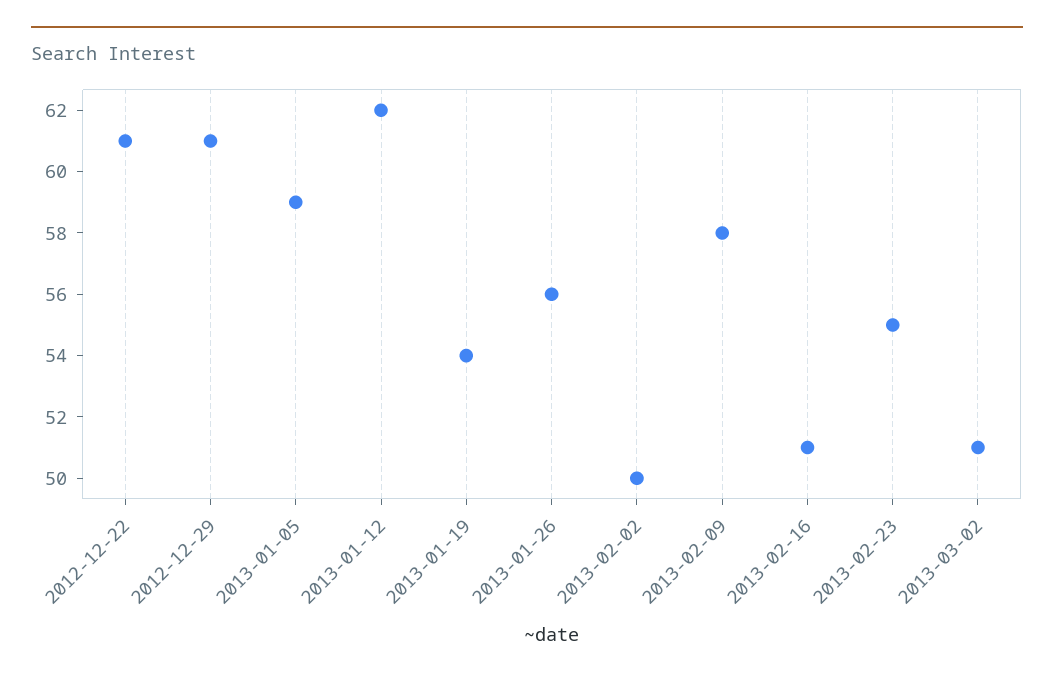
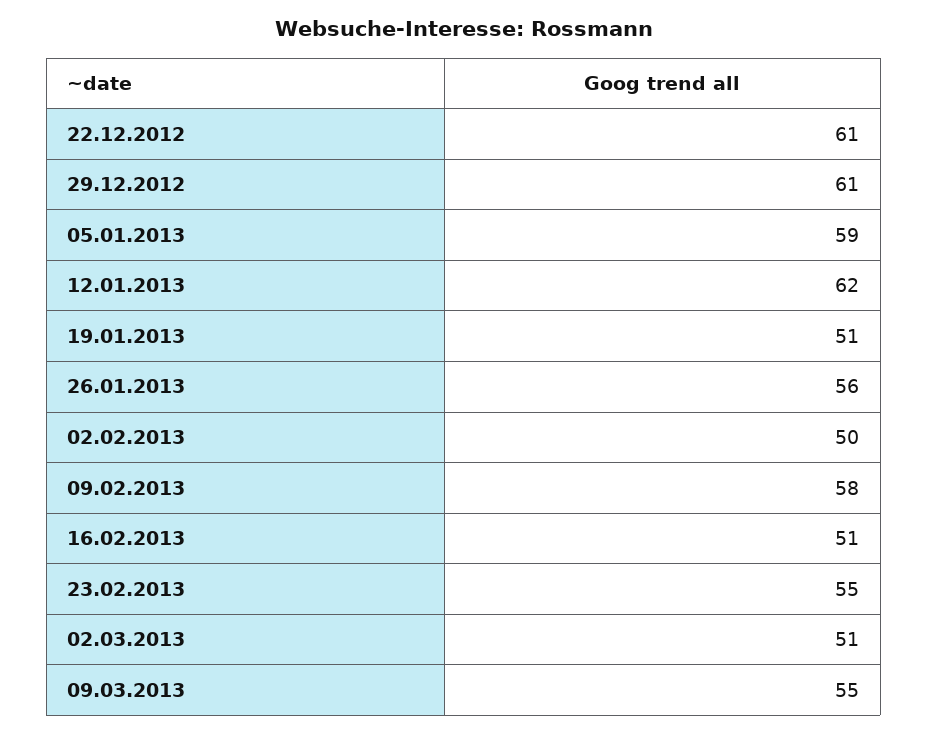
2013-01-19: 54 -> 51
09.03.2013: none -> 55

